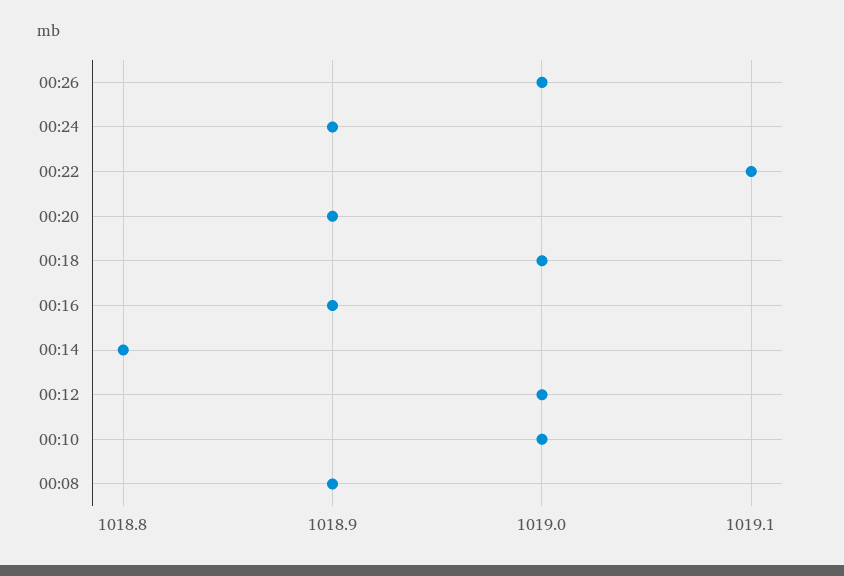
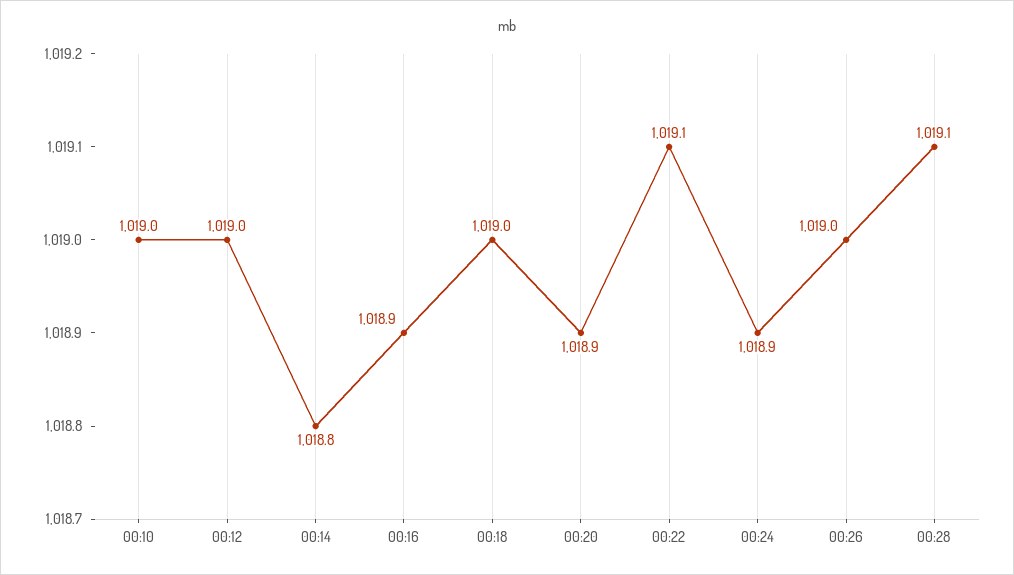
00:08: 1018.9 -> none
00:28: none -> 1019.1

